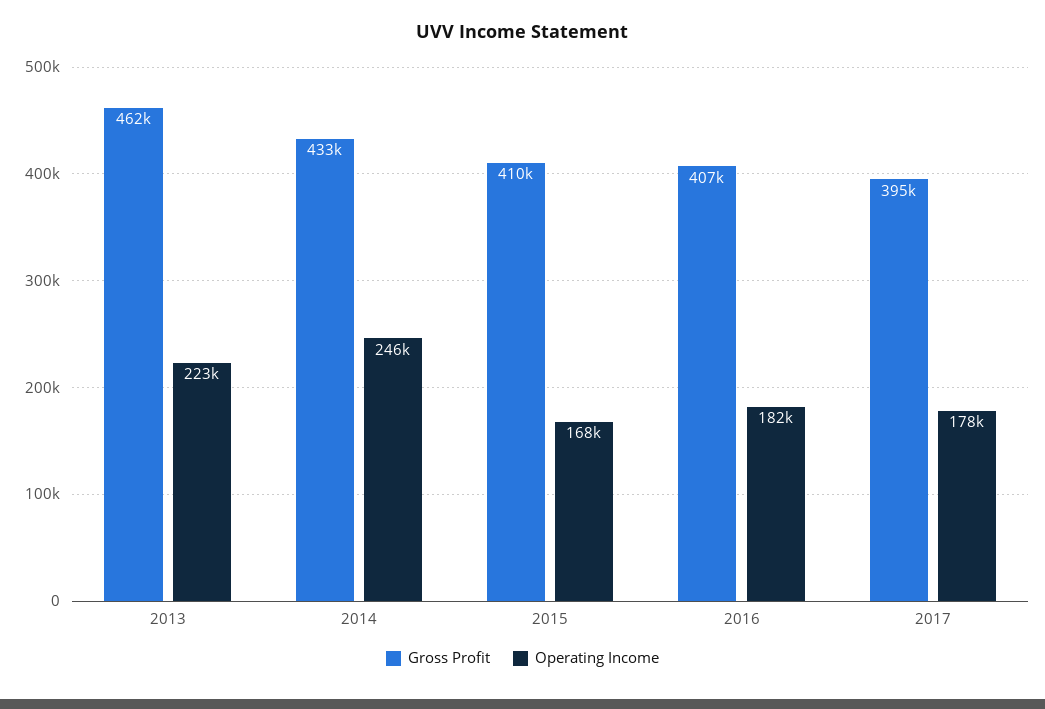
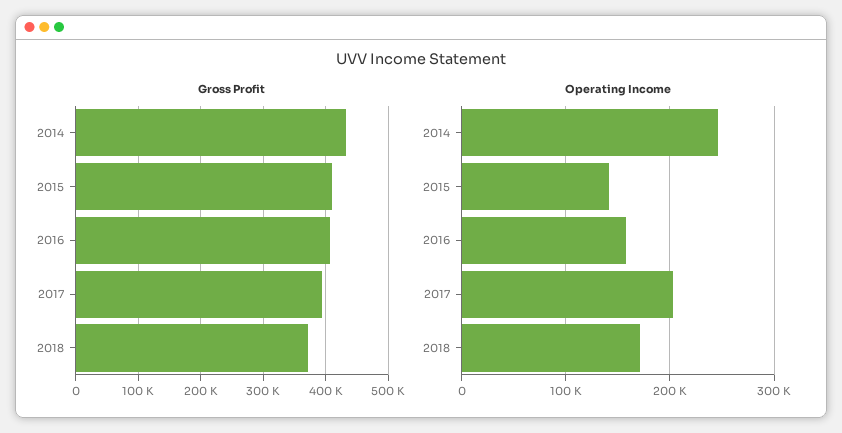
Gross Profit, 2013: 462000 -> none
Operating Income, 2013: 223000 -> none
Operating Income, 2015: 168000 -> 140000
Operating Income, 2016: 182000 -> 160000
Operating Income, 2017: 178000 -> 200000
Gross Profit, 2018: none -> 370000
Operating Income, 2018: none -> 170000

